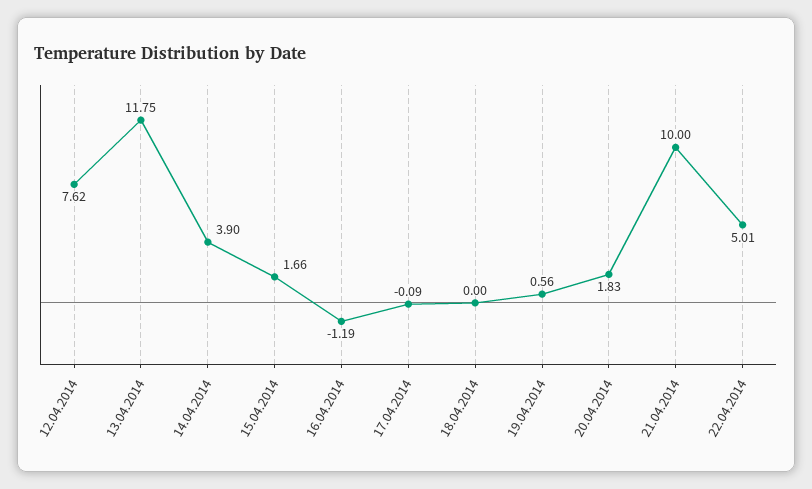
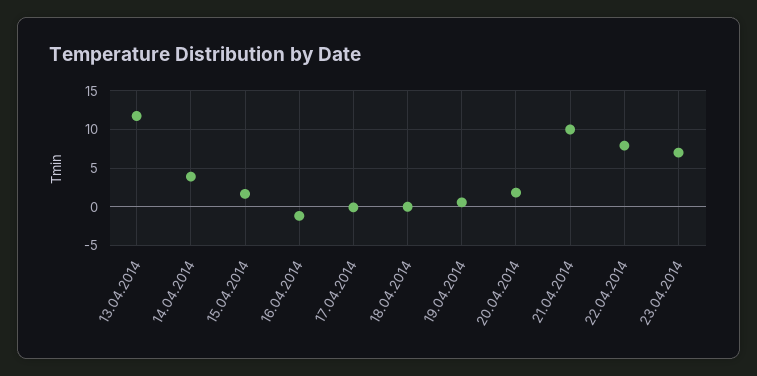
12.04.2014: 7.62 -> none
22.04.2014: 5.01 -> 8
23.04.2014: none -> 7

